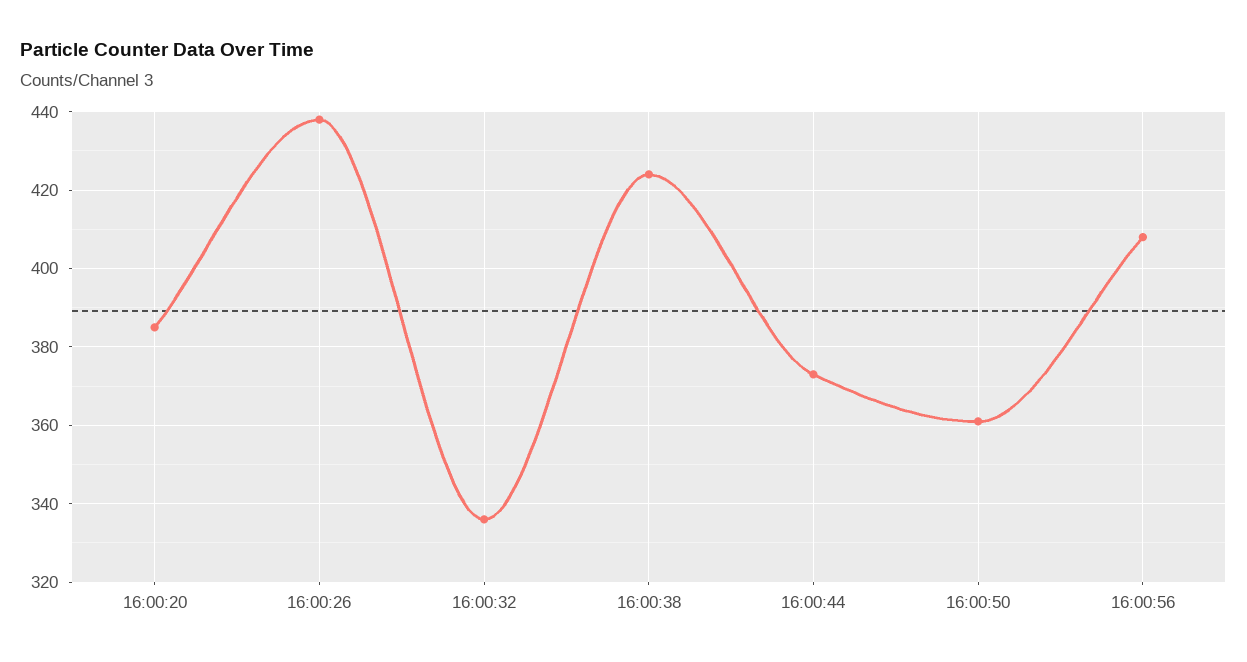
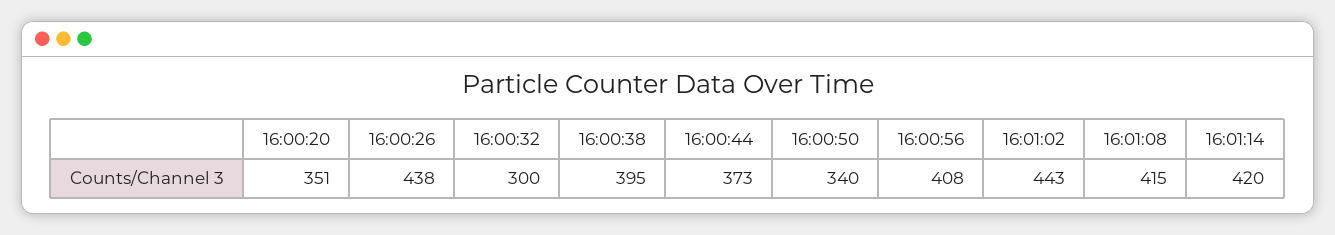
16:00:20: 385 -> 351
16:00:32: 335 -> 300
16:00:38: 425 -> 395
16:00:50: 360 -> 340
16:01:02: none -> 443
16:01:08: none -> 415
16:01:14: none -> 420

